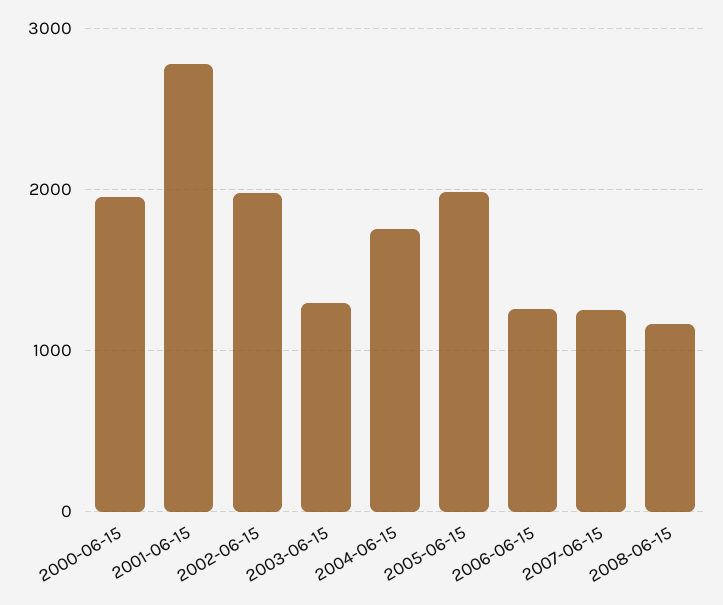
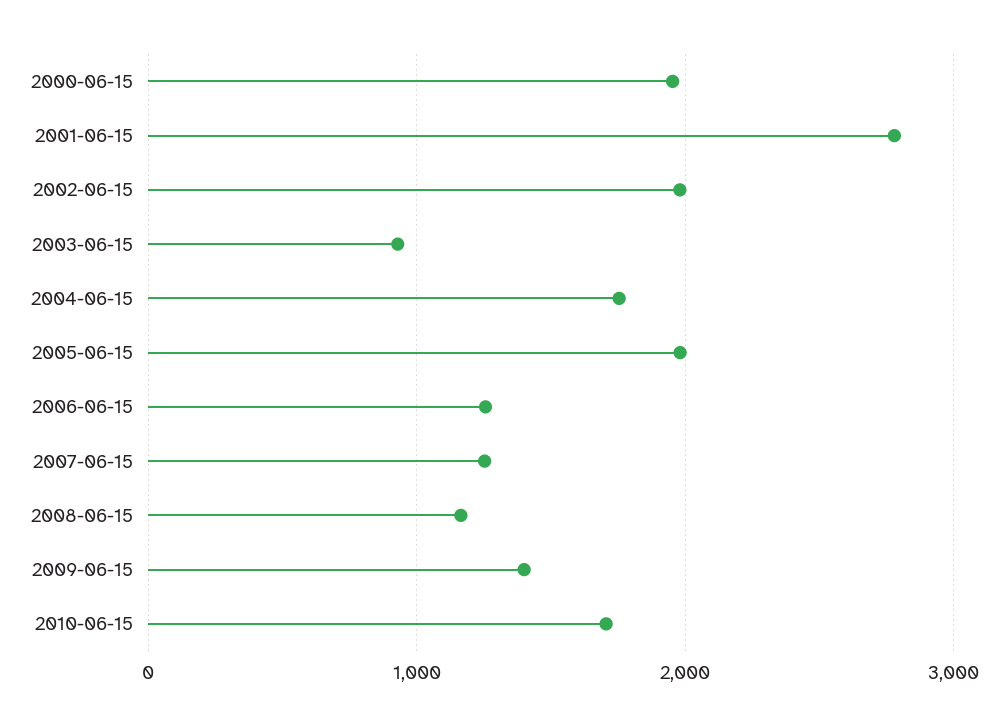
2003-06-15: 1300 -> 900
2009-06-15: none -> 1400
2010-06-15: none -> 1700

